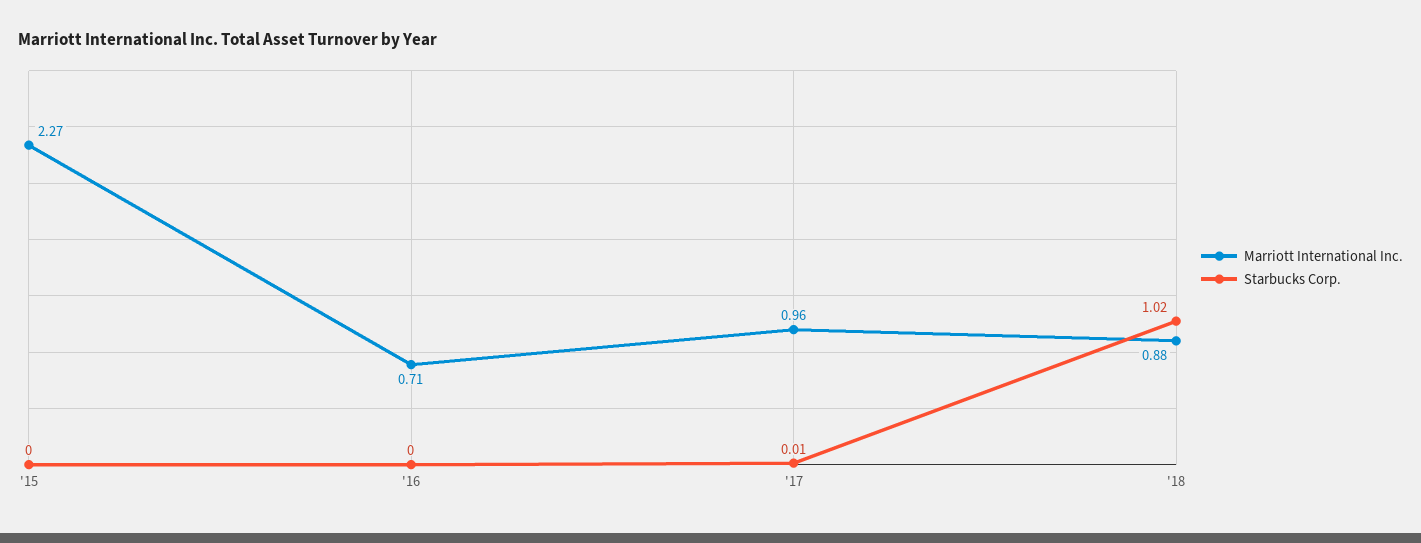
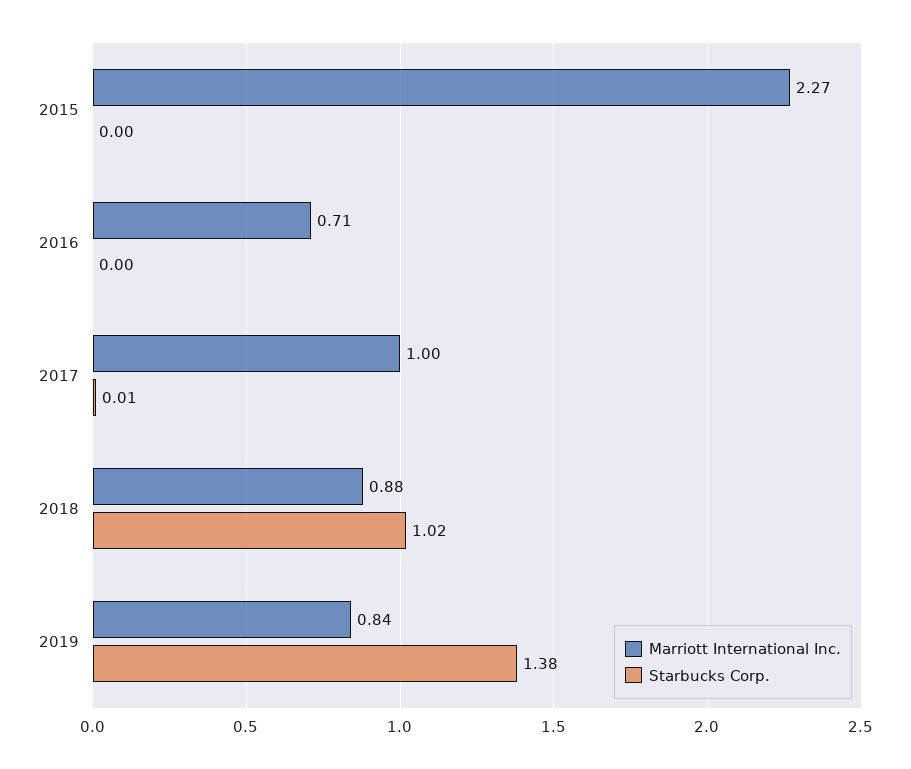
Marriott International Inc., '17: 0.96 -> 1
Marriott International Inc., 2019: none -> 0.84
Starbucks Corp., 2019: none -> 1.38

